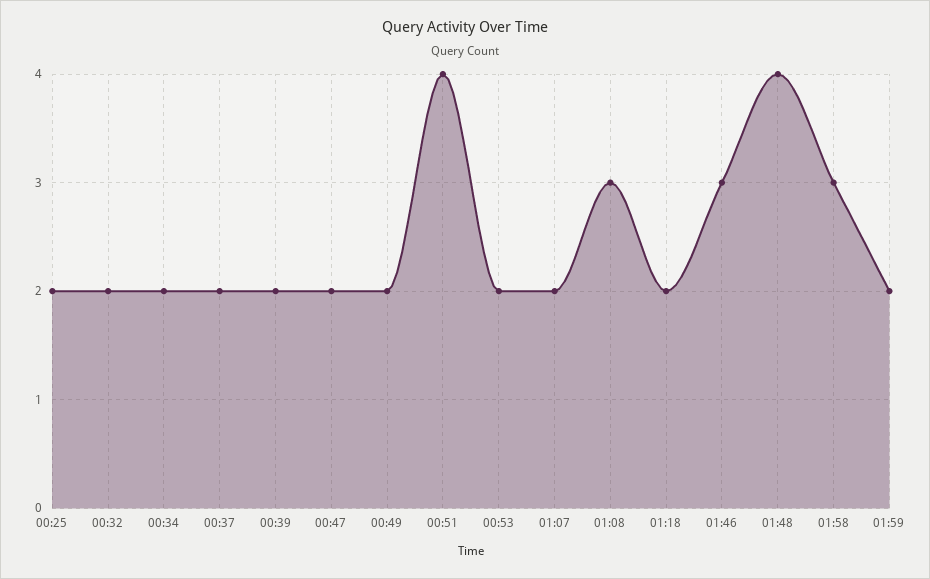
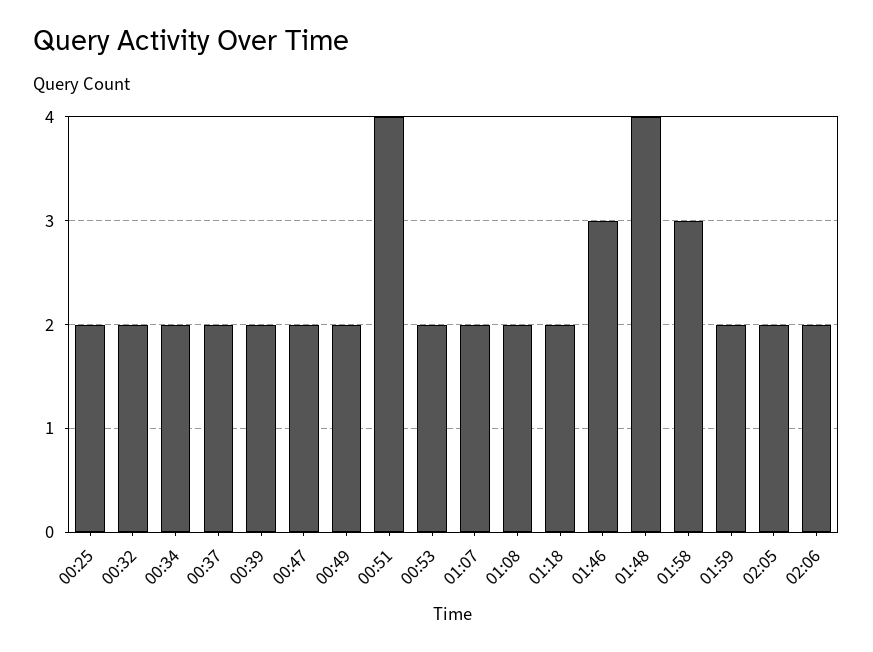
01:08: 3 -> 2
02:05: none -> 2
02:06: none -> 2

